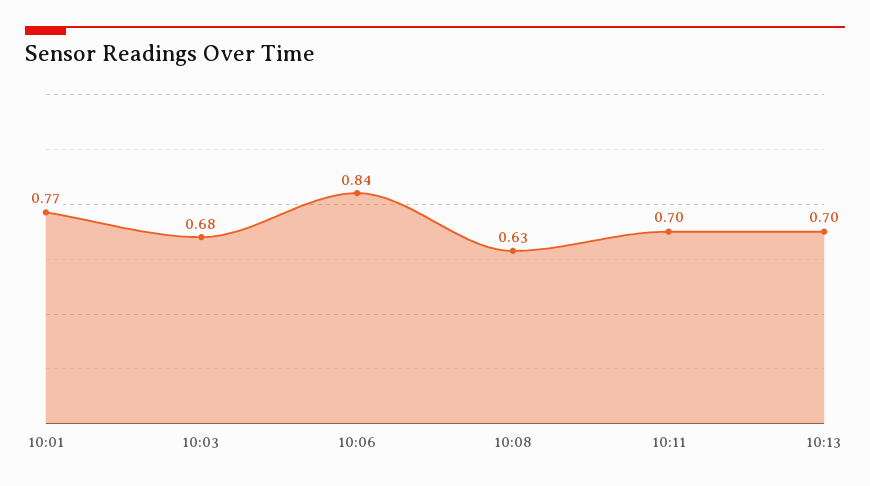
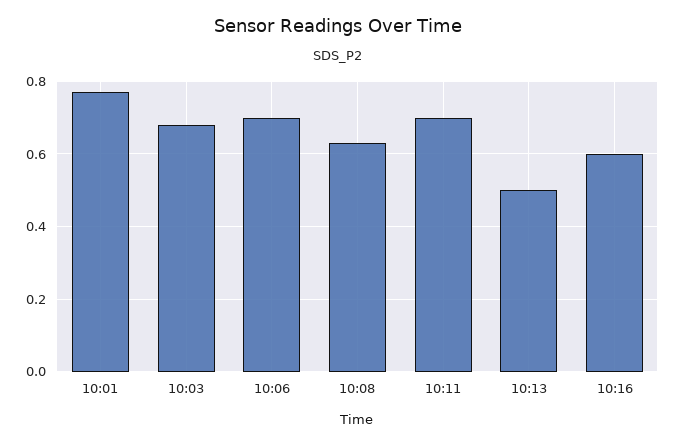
10:06: 0.84 -> 0.7
10:13: 0.7 -> 0.5
10:16: none -> 0.6

